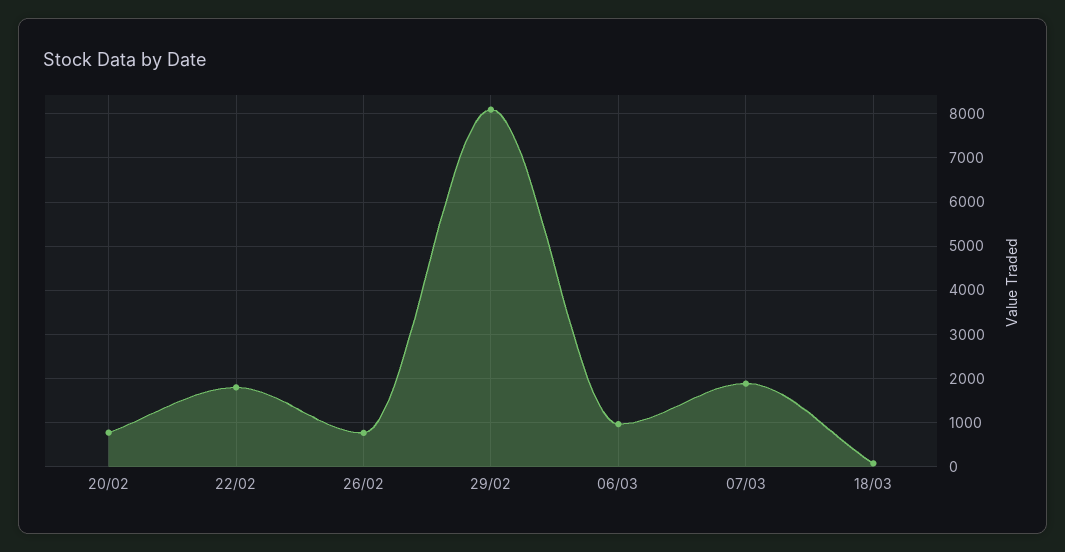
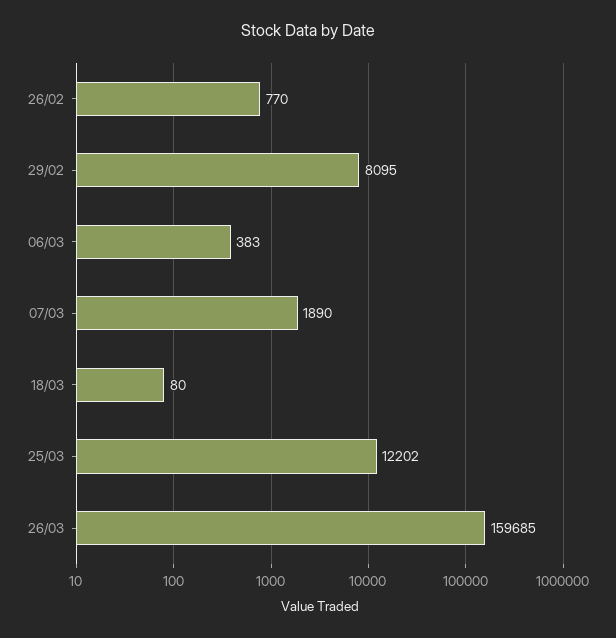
20/02: 800 -> none
22/02: 1800 -> none
06/03: 1000 -> 383
25/03: none -> 12202
26/03: none -> 159685

